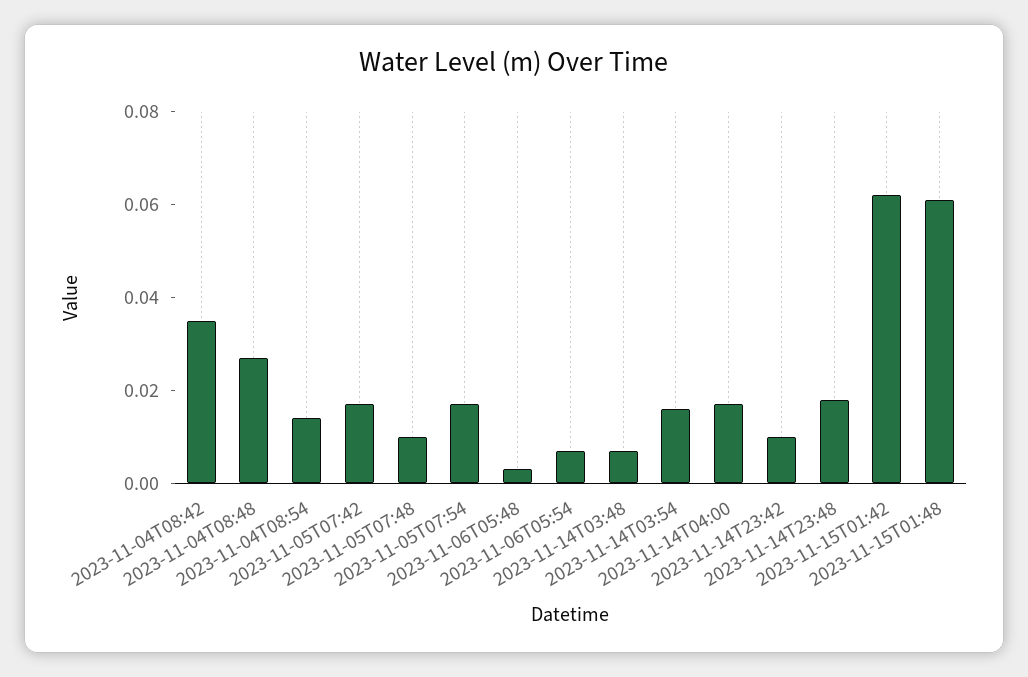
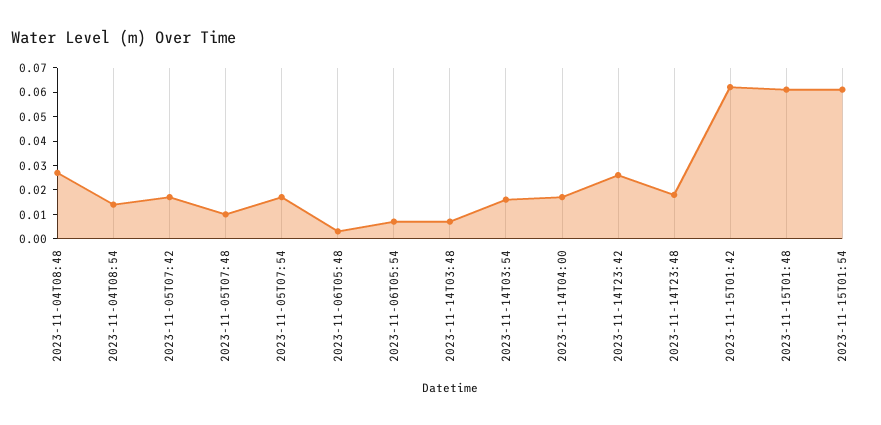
2023-11-04T08:42: 0.035 -> none
2023-11-14T23:42: 0.01 -> 0.025
2023-11-15T01:54: none -> 0.06

